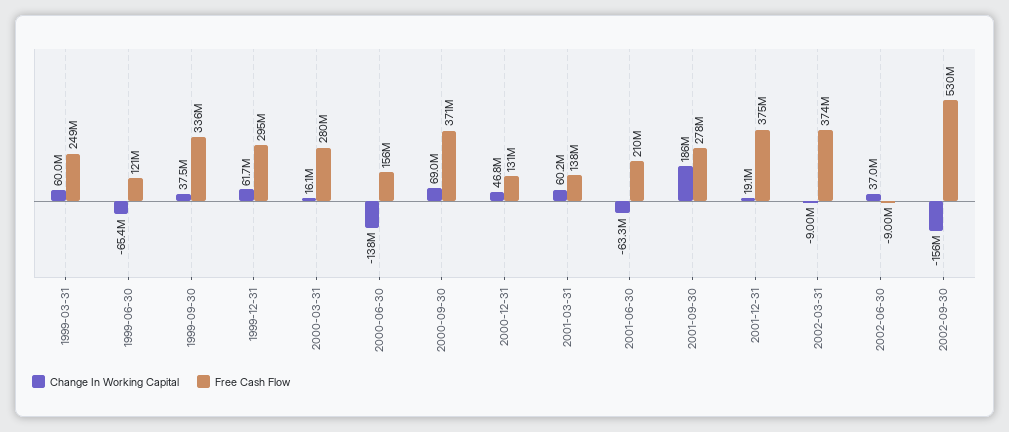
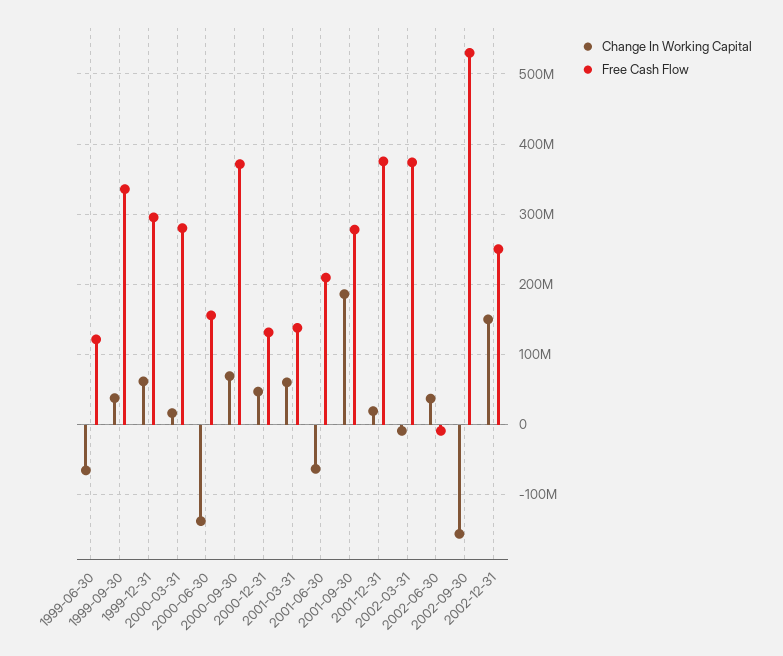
Change In Working Capital, 1999-03-31: 60000000 -> none
Free Cash Flow, 1999-03-31: 249000000 -> none
Change In Working Capital, 2002-12-31: none -> 150000000
Free Cash Flow, 2002-12-31: none -> 250000000

